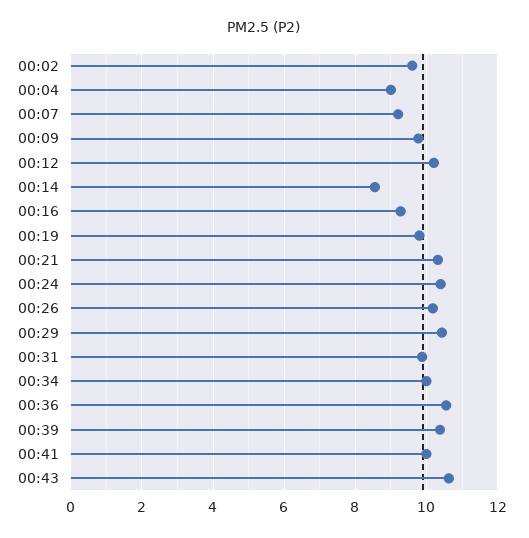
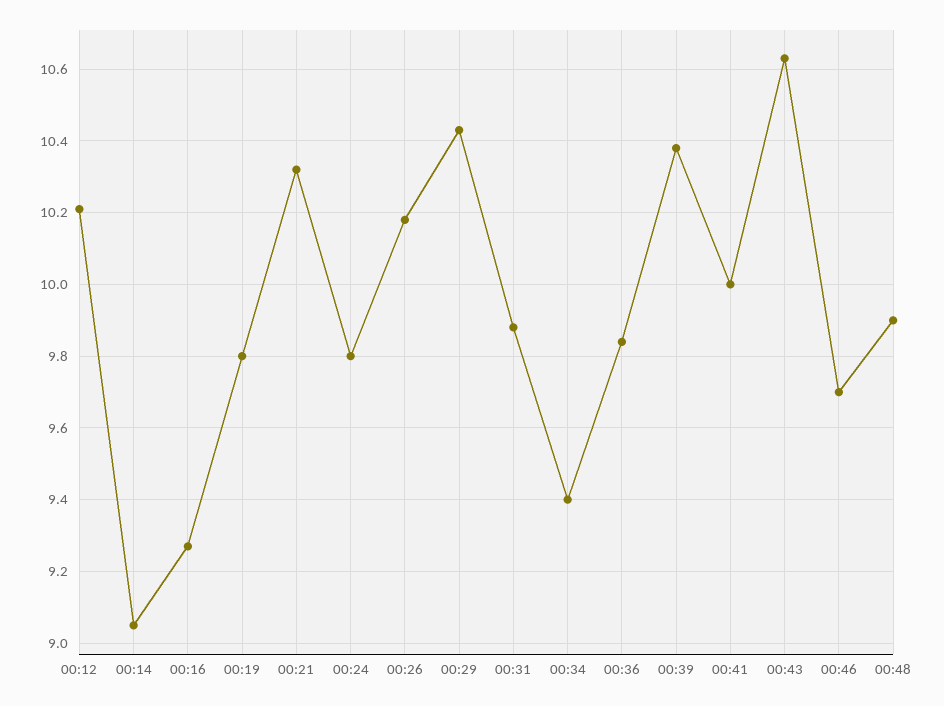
00:02: 9.6 -> none
00:04: 9 -> none
00:07: 9.2 -> none
00:09: 9.8 -> none
00:14: 8.6 -> 9.05
00:24: 10.4 -> 9.8
00:34: 10 -> 9.4
00:36: 10.6 -> 9.85
00:46: none -> 9.7
00:48: none -> 9.9

